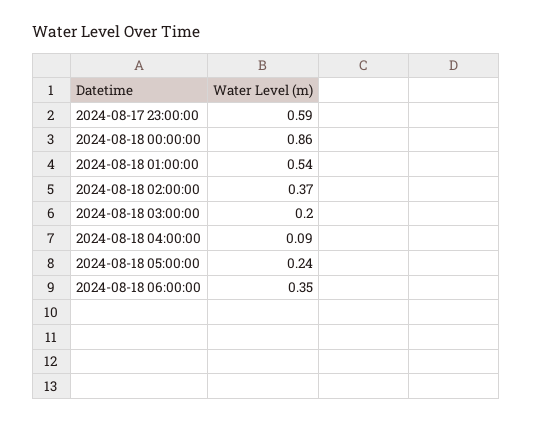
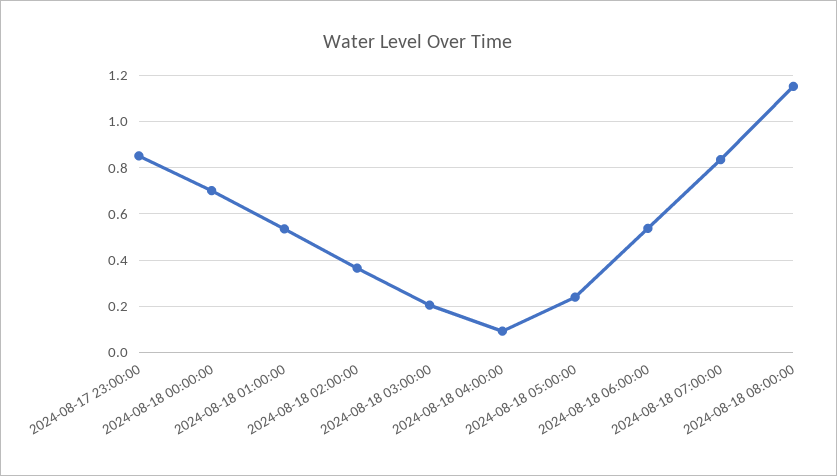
2024-08-17 23:00:00: 0.59 -> 0.85
2024-08-18 00:00:00: 0.86 -> 0.7
2024-08-18 06:00:00: 0.35 -> 0.55
2024-08-18 07:00:00: none -> 0.85
2024-08-18 08:00:00: none -> 1.15

